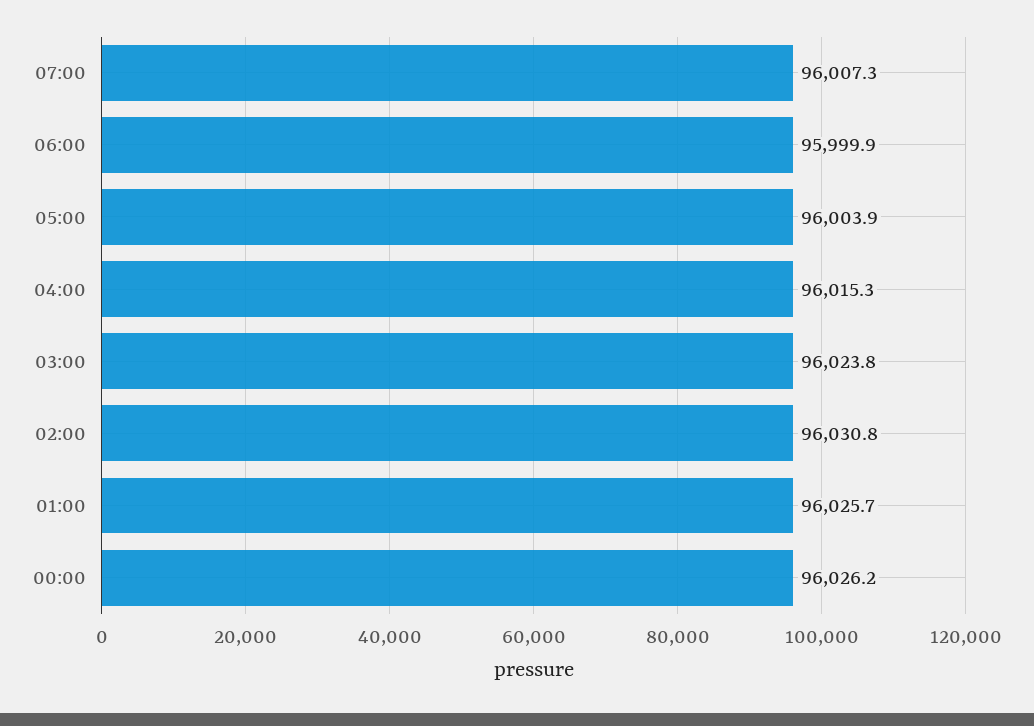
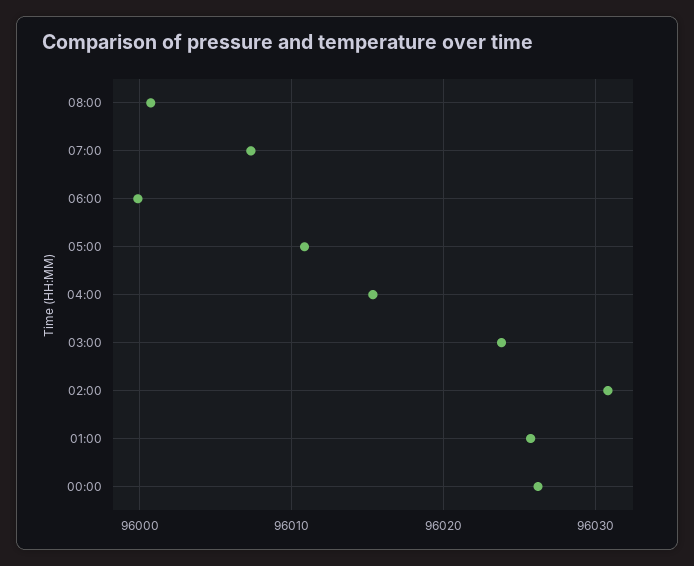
05:00: 96003.9 -> 96011
08:00: none -> 96001

